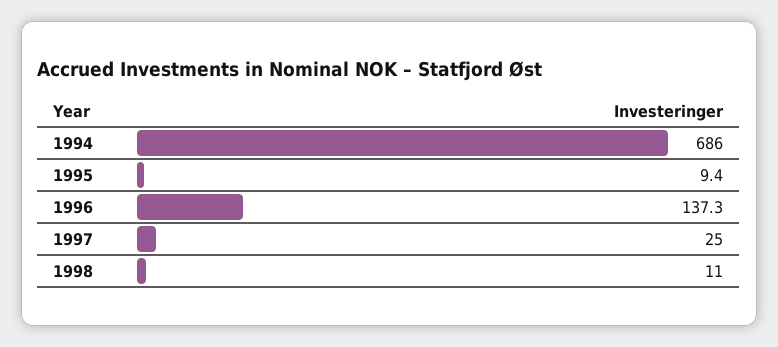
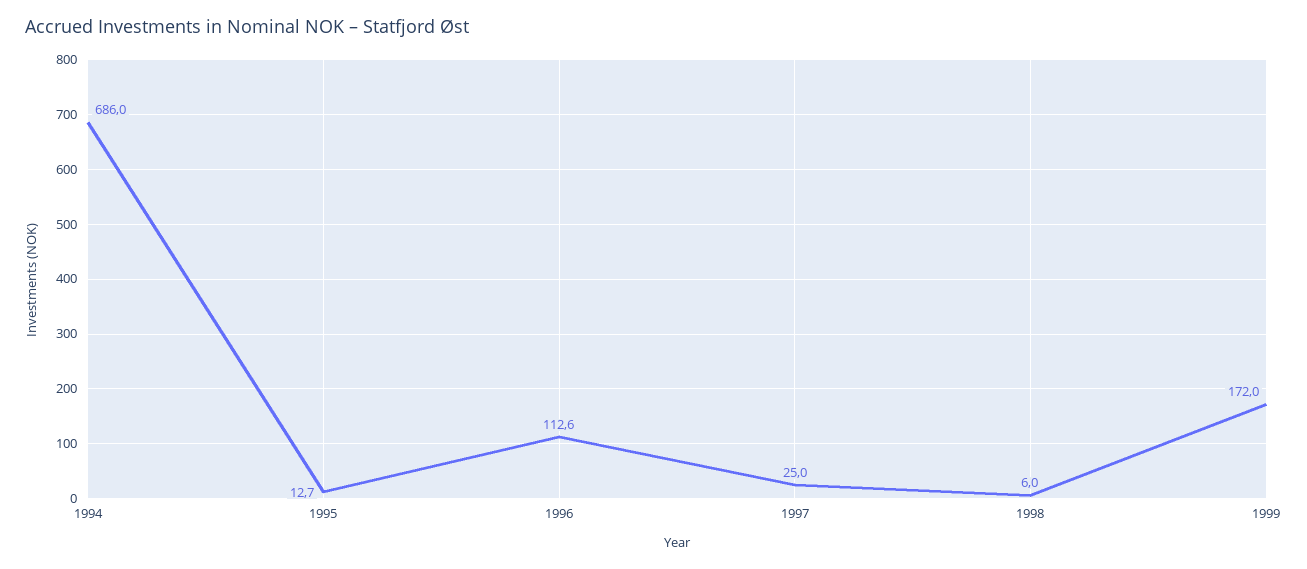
1995: 9.4 -> 12.7
1996: 137.3 -> 112.6
1998: 11 -> 6
1999: none -> 172

